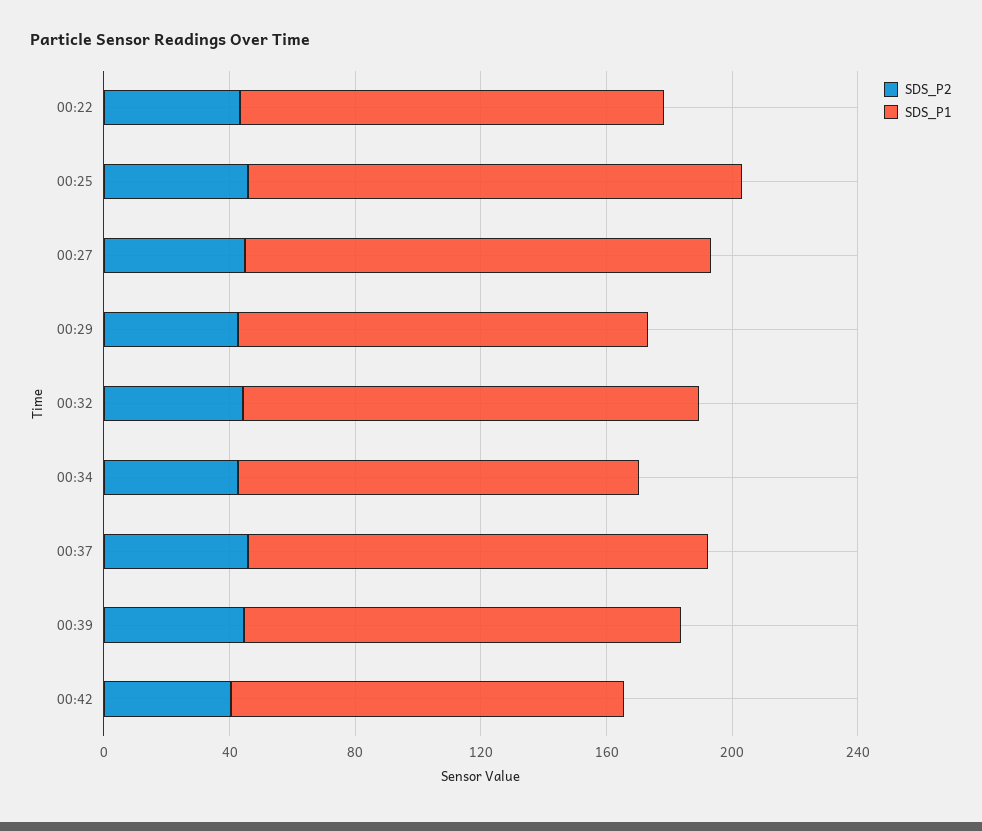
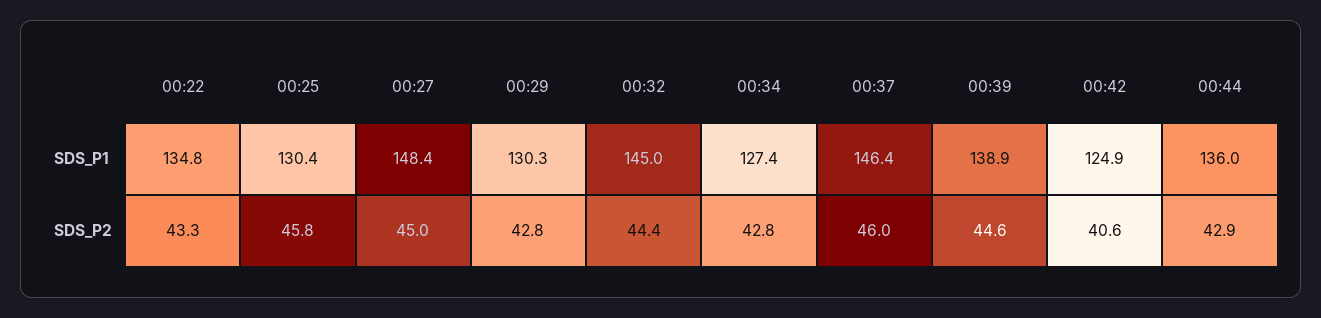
SDS_P1, 00:25: 160 -> 130.4
SDS_P1, 00:44: none -> 136
SDS_P2, 00:44: none -> 42.9

